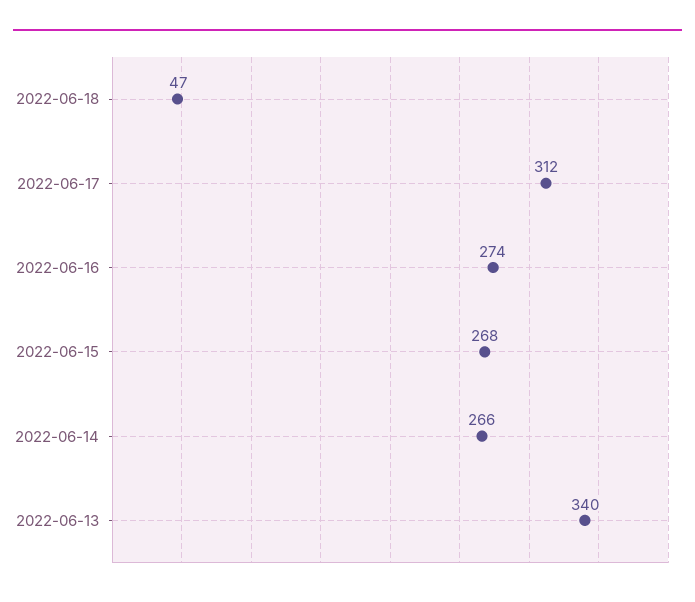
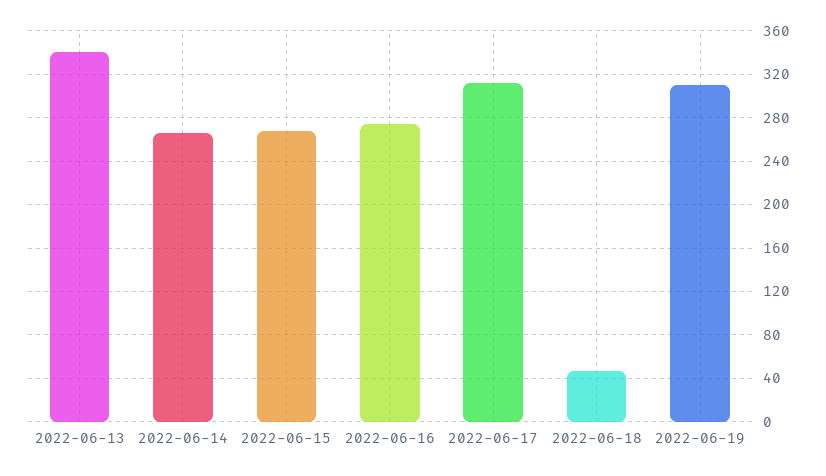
2022-06-19: none -> 310

